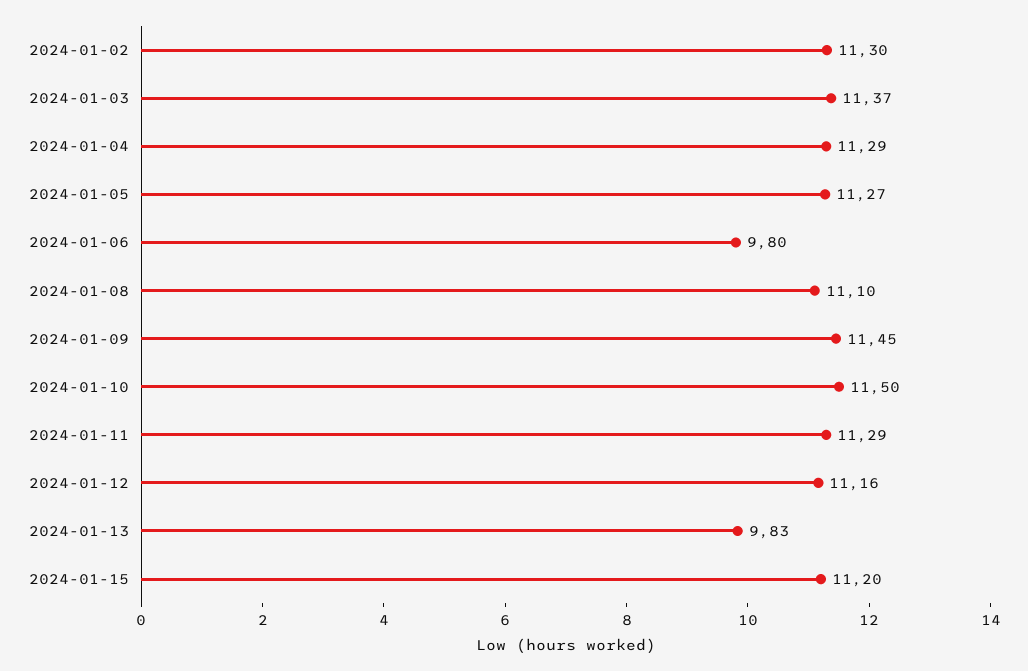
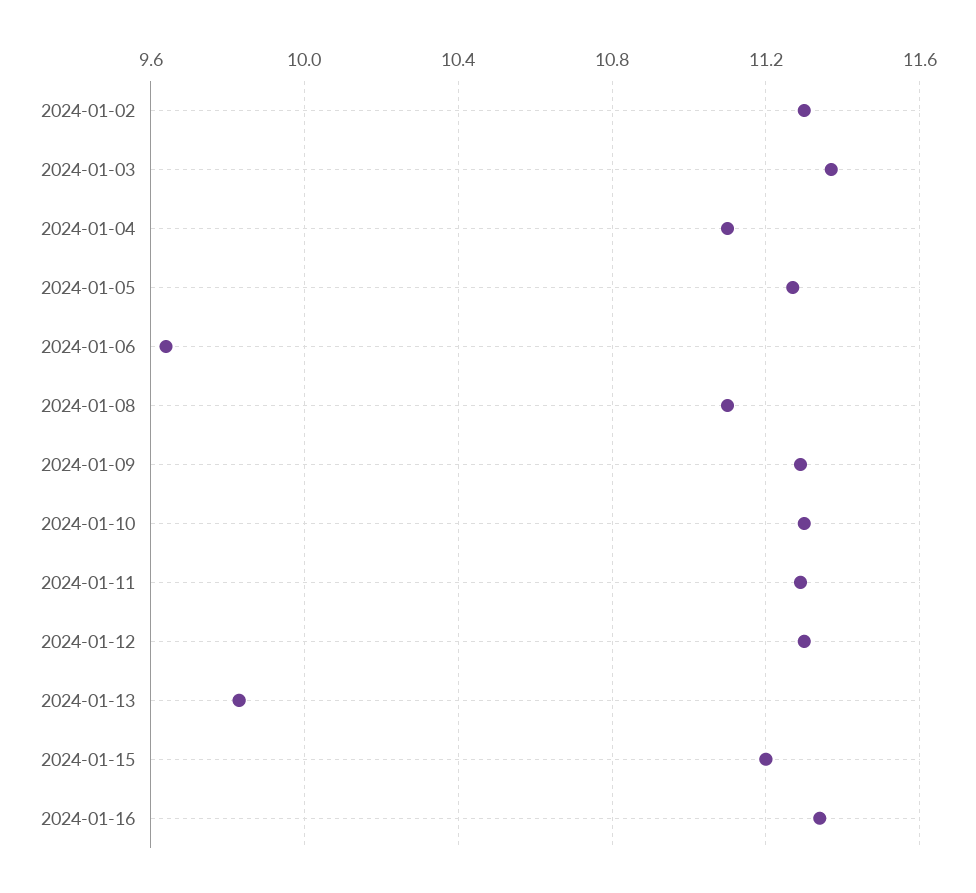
2024-01-04: 11.29 -> 11.1
2024-01-06: 9.8 -> 9.65
2024-01-09: 11.45 -> 11.3
2024-01-10: 11.5 -> 11.3
2024-01-12: 11.16 -> 11.3
2024-01-16: none -> 11.35

